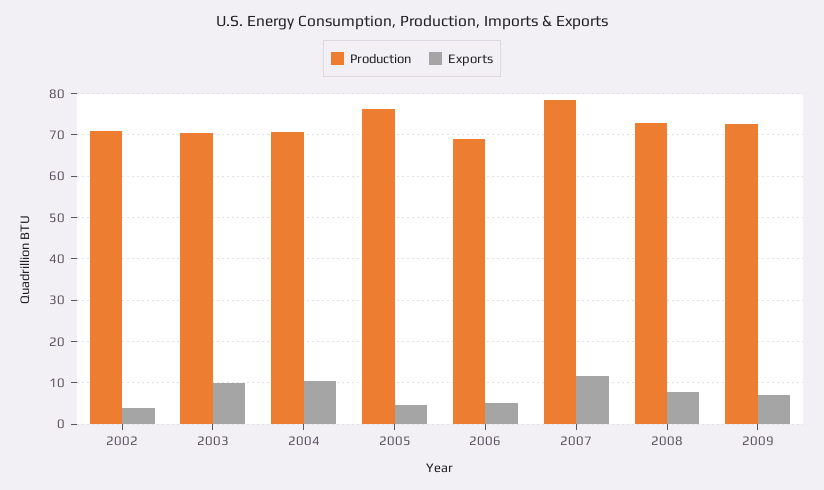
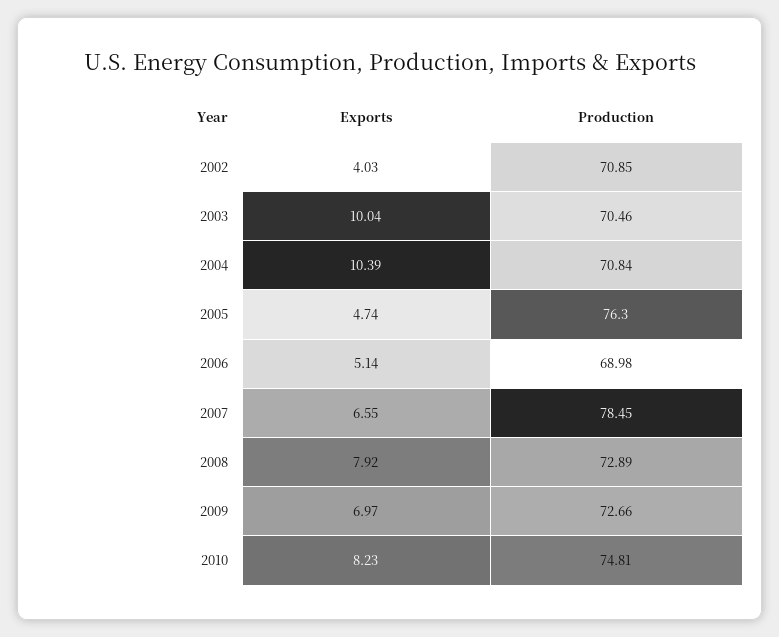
Exports, 2007: 12 -> 6.55
Exports, 2010: none -> 8.23
Production, 2010: none -> 74.81

